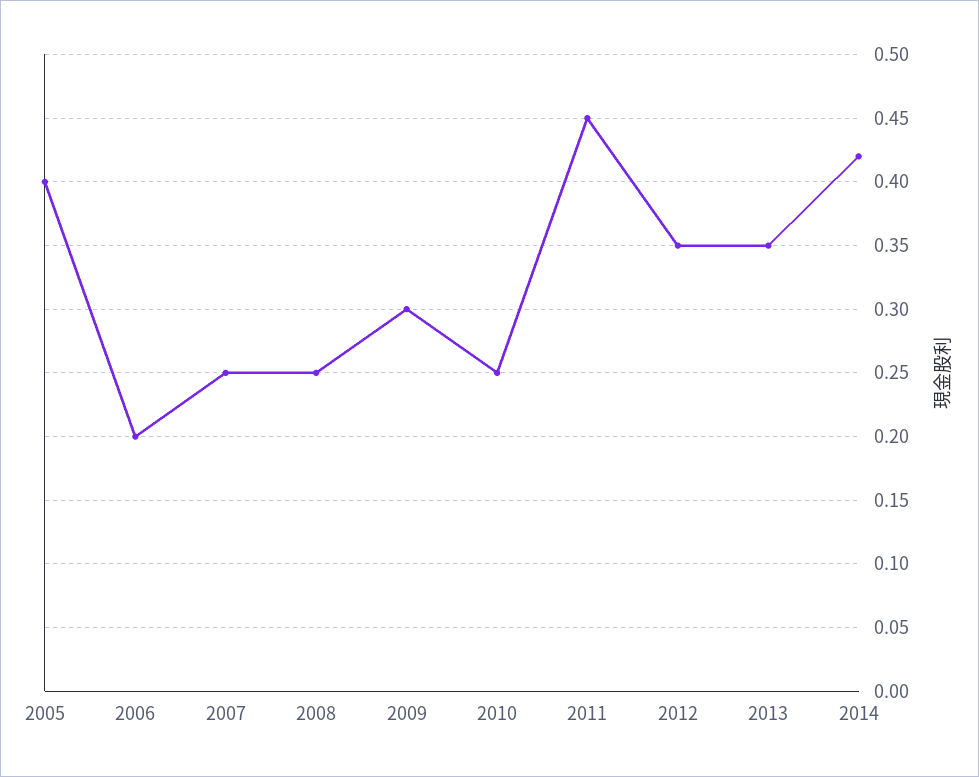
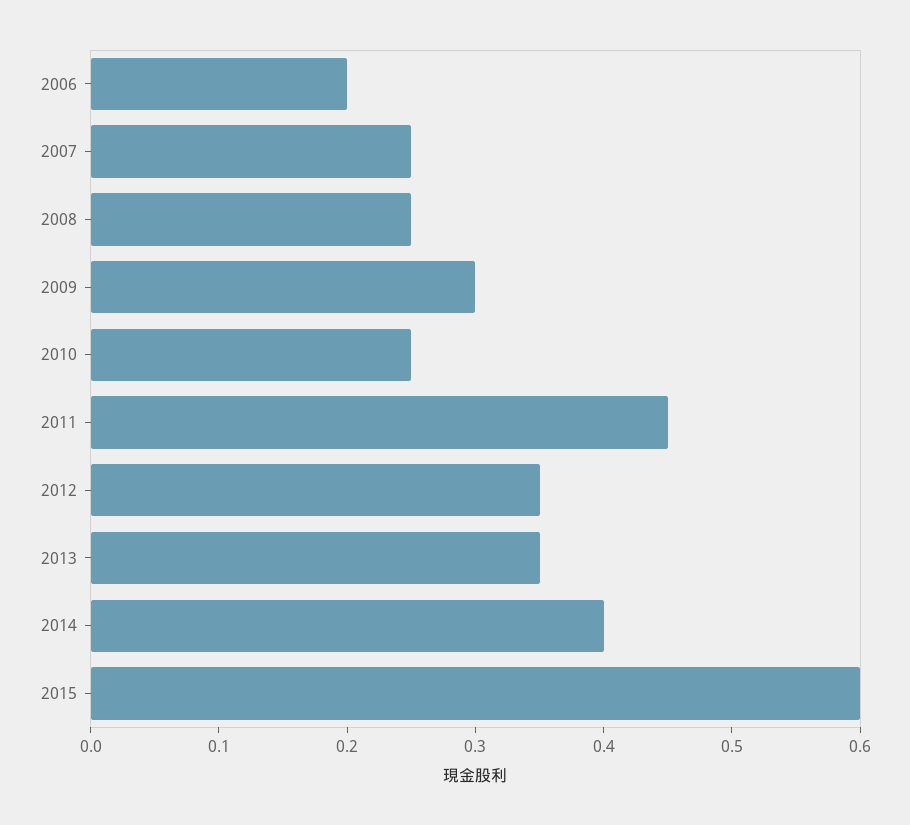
2005: 0.4 -> none
2014: 0.42 -> 0.4
2015: none -> 0.6

